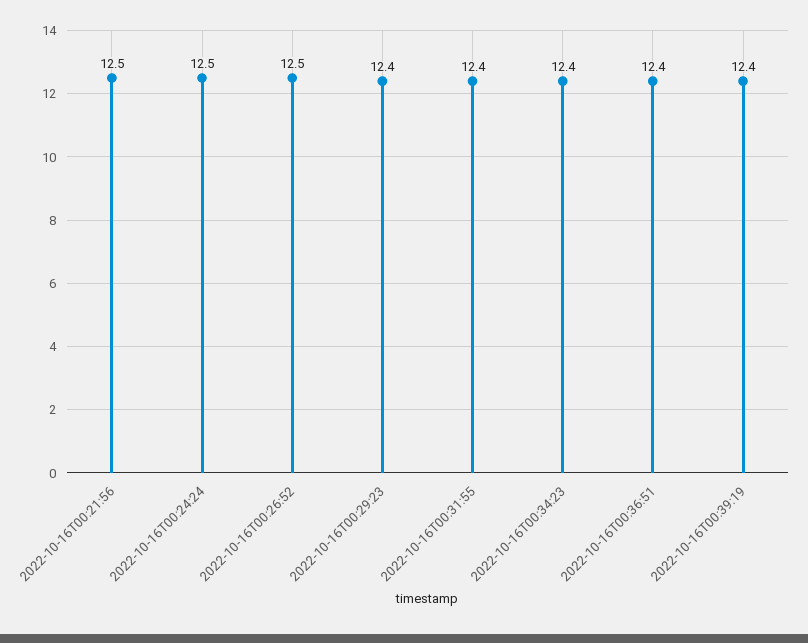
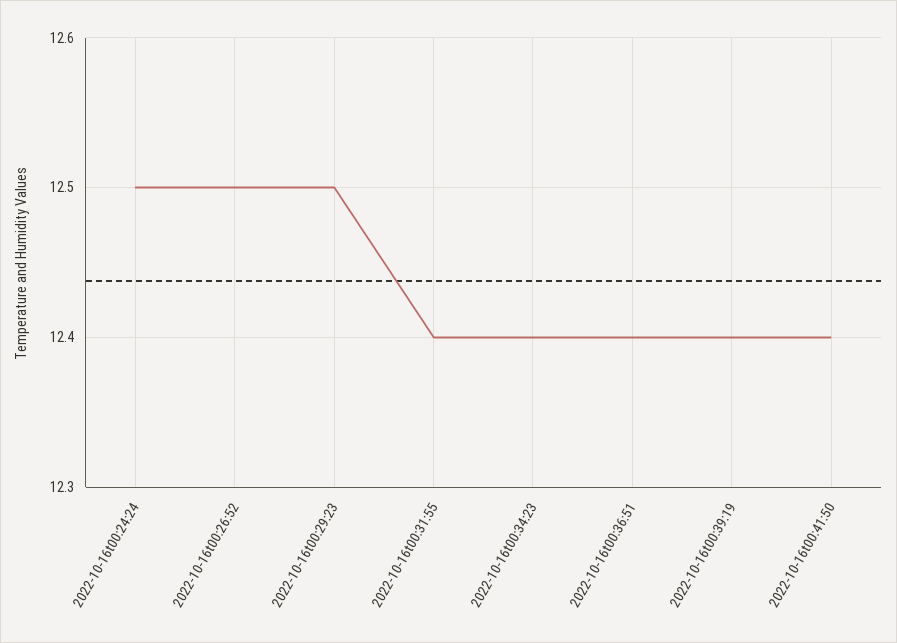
2022-10-16T00:21:56: 12.5 -> none
2022-10-16T00:29:23: 12.4 -> 12.5
2022-10-16t00:41:50: none -> 12.4

